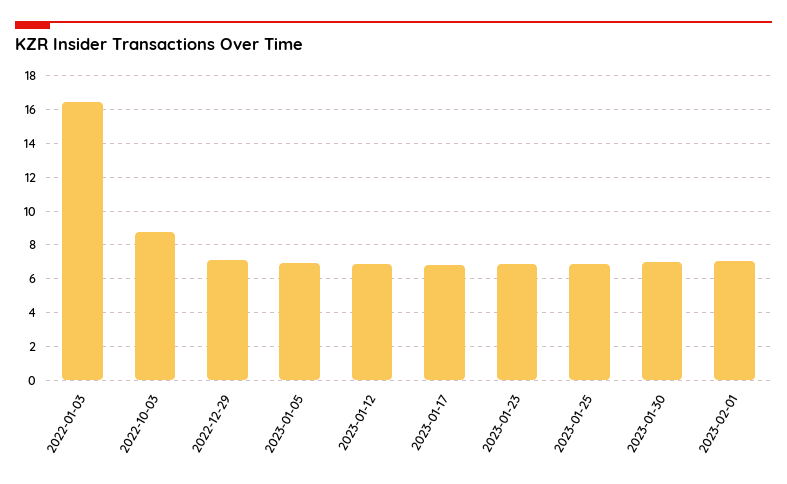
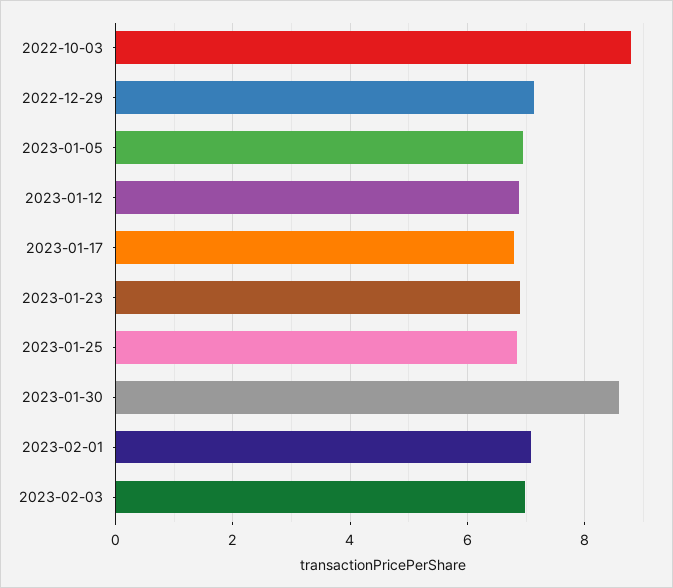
2022-01-03: 16.5 -> none
2023-01-30: 7 -> 8.6
2023-02-03: none -> 7

